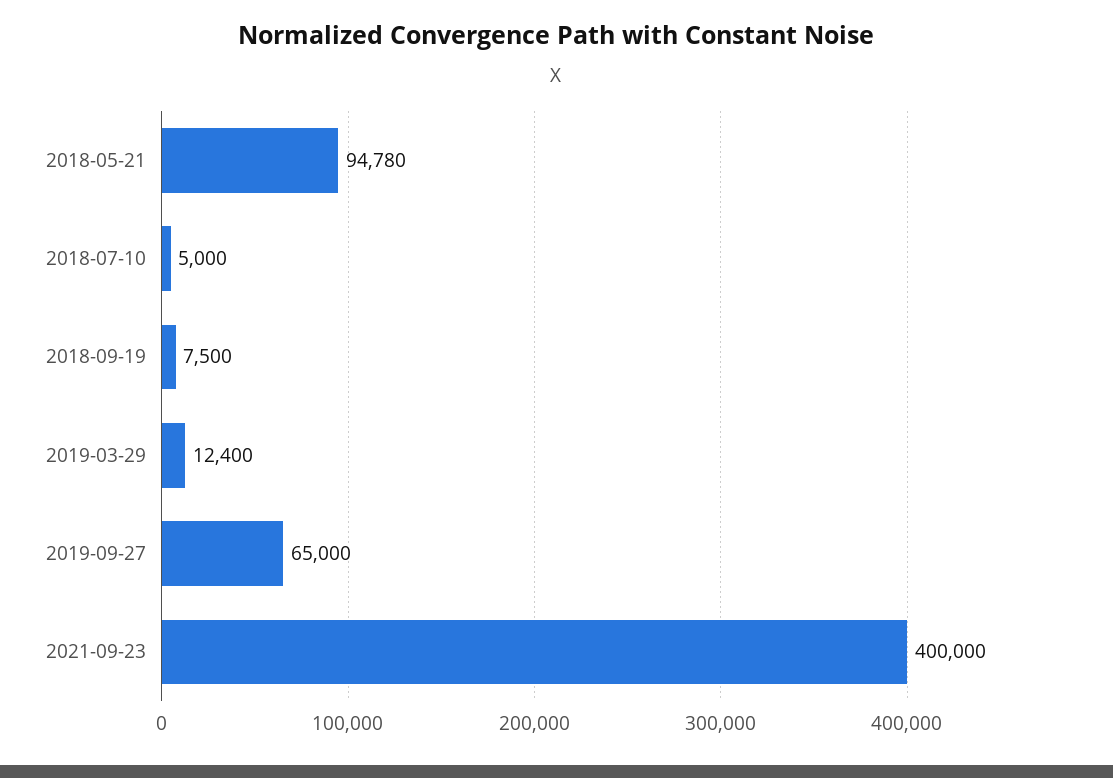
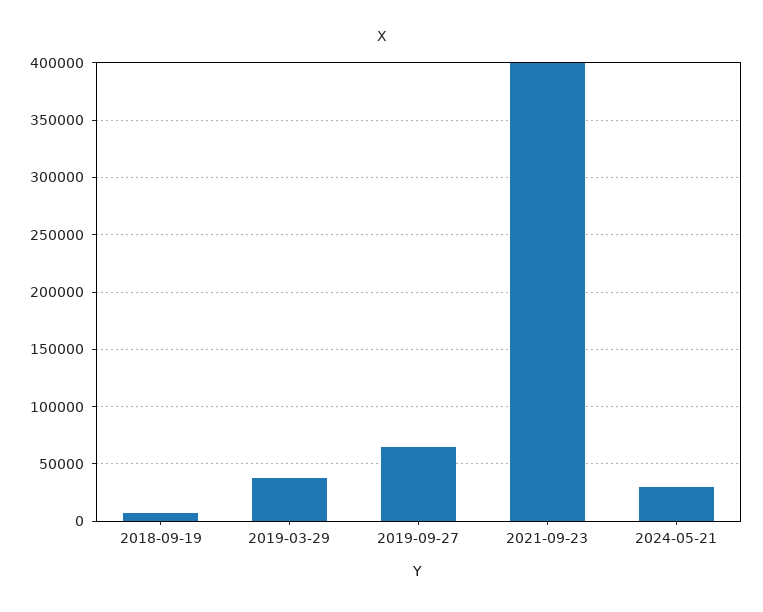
2018-05-21: 94780 -> none
2018-07-10: 5000 -> none
2019-03-29: 12400 -> 40000
2024-05-21: none -> 30000

